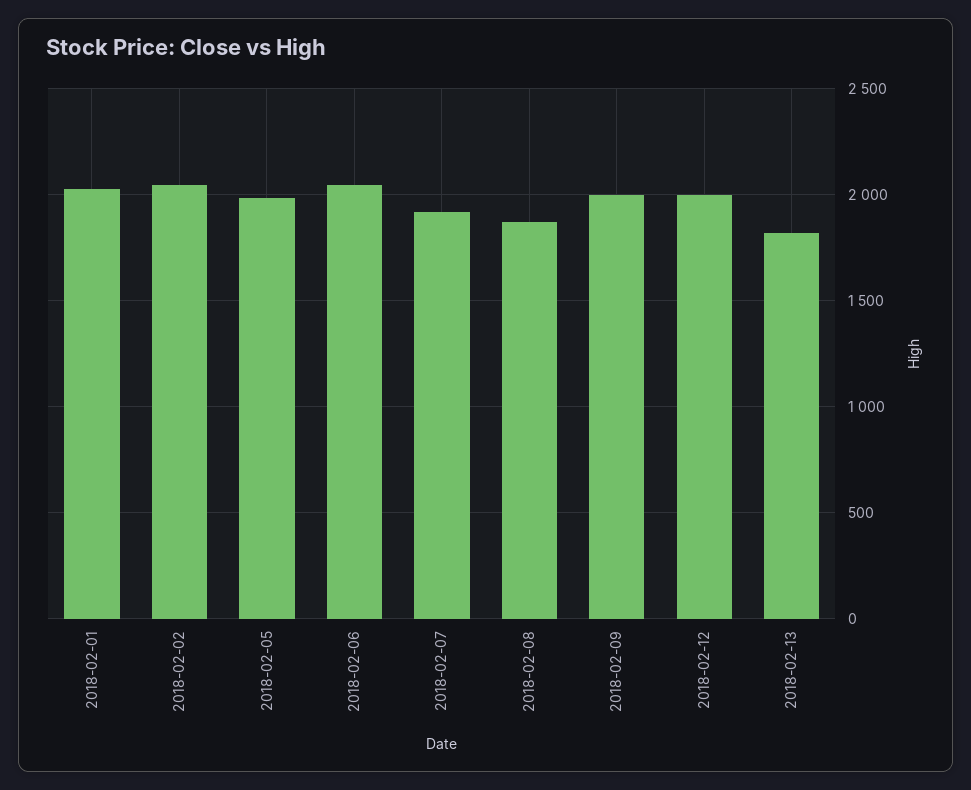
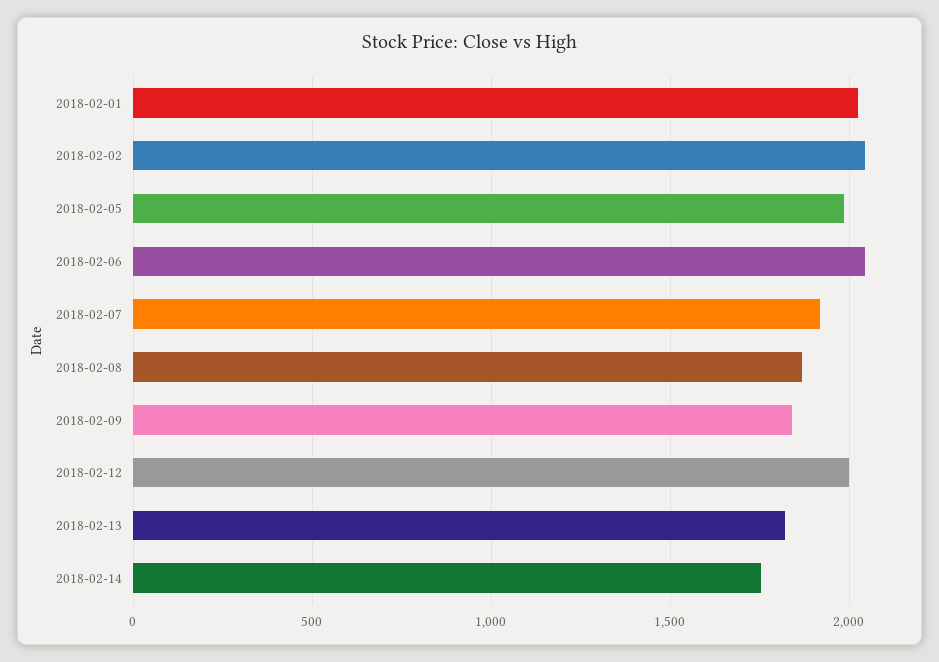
2018-02-09: 2000 -> 1850
2018-02-14: none -> 1750

